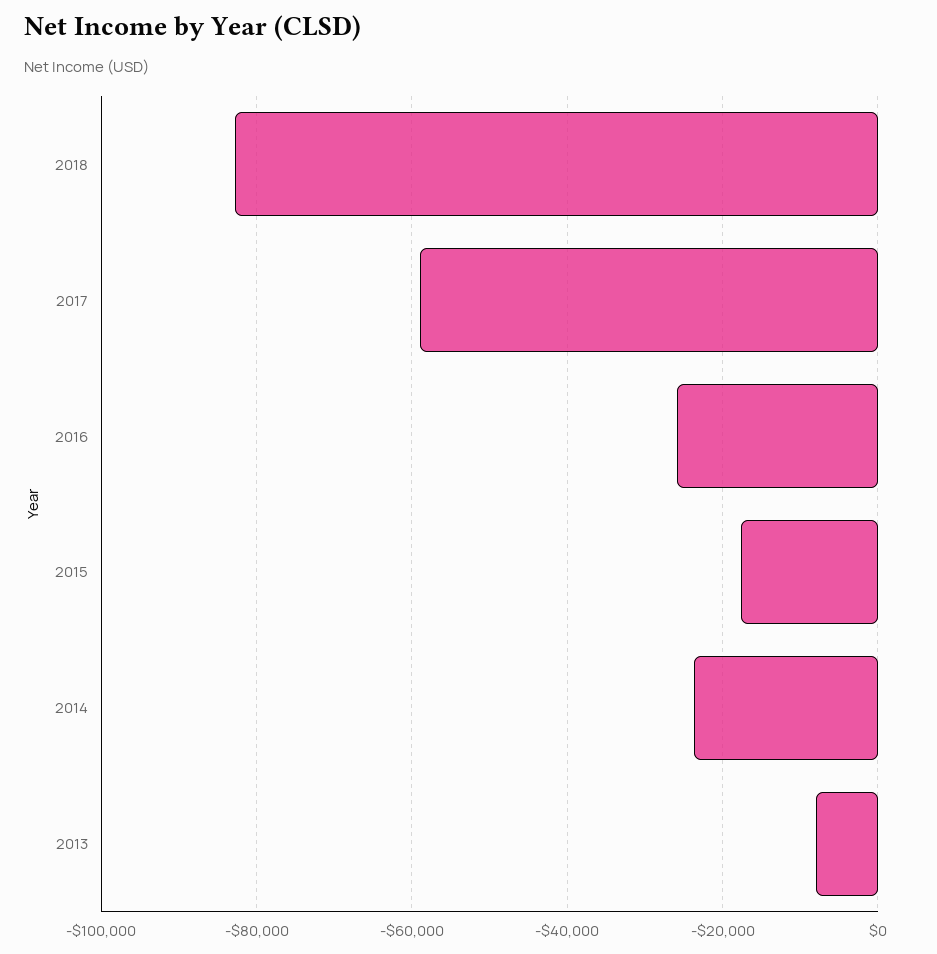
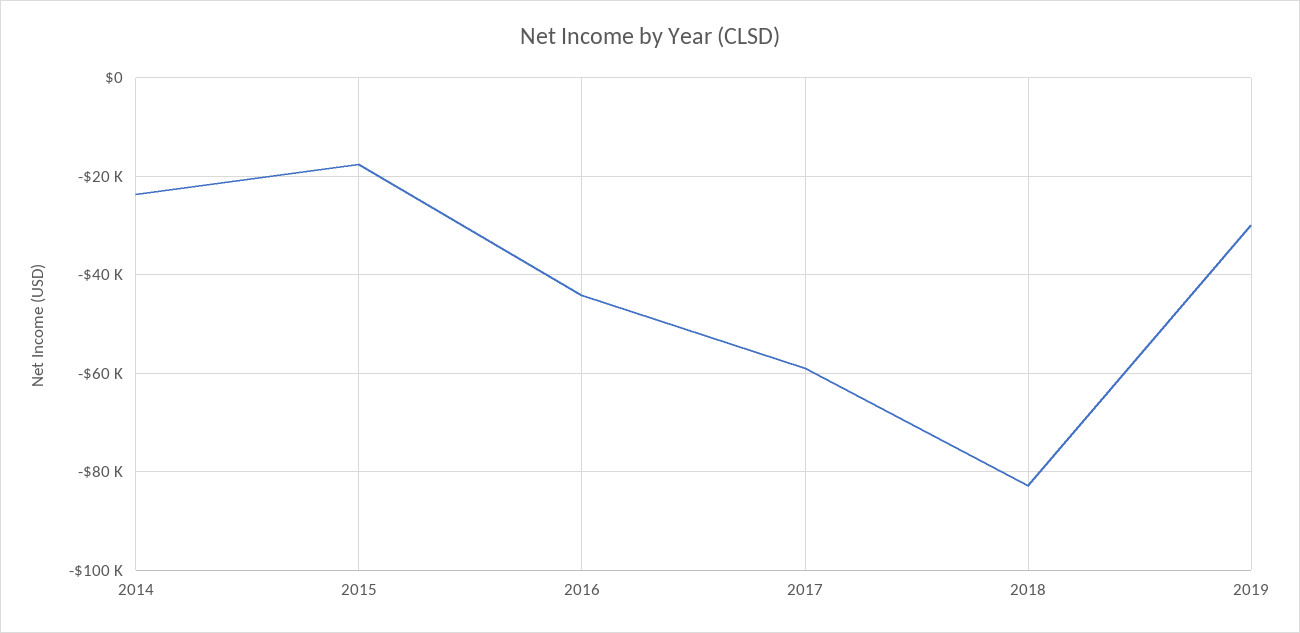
2016: -26000 -> -44000
2013: -8000 -> none
2019: none -> -30000

